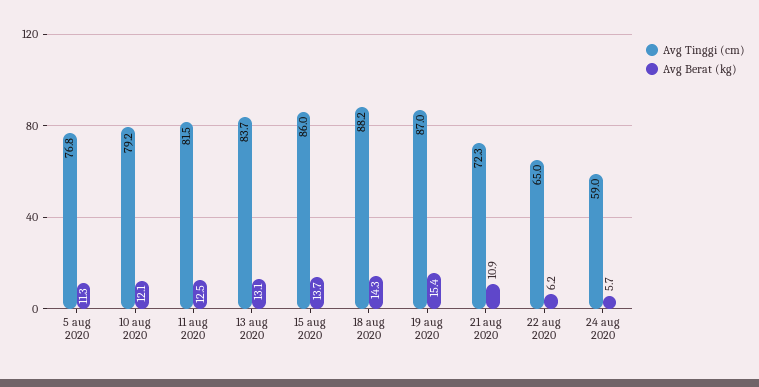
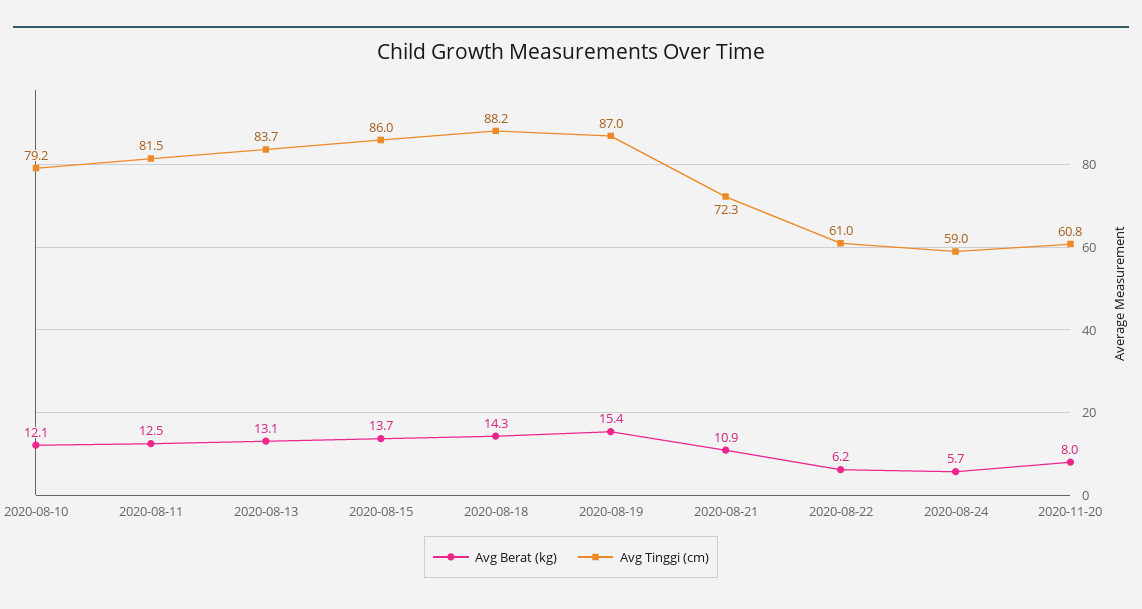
Avg Tinggi (cm), 5 aug 2020: 76.8 -> none
Avg Berat (kg), 5 aug 2020: 11.3 -> none
Avg Tinggi (cm), 22 aug 2020: 65 -> 61
Avg Berat (kg), 2020-11-20: none -> 8
Avg Tinggi (cm), 2020-11-20: none -> 60.8

